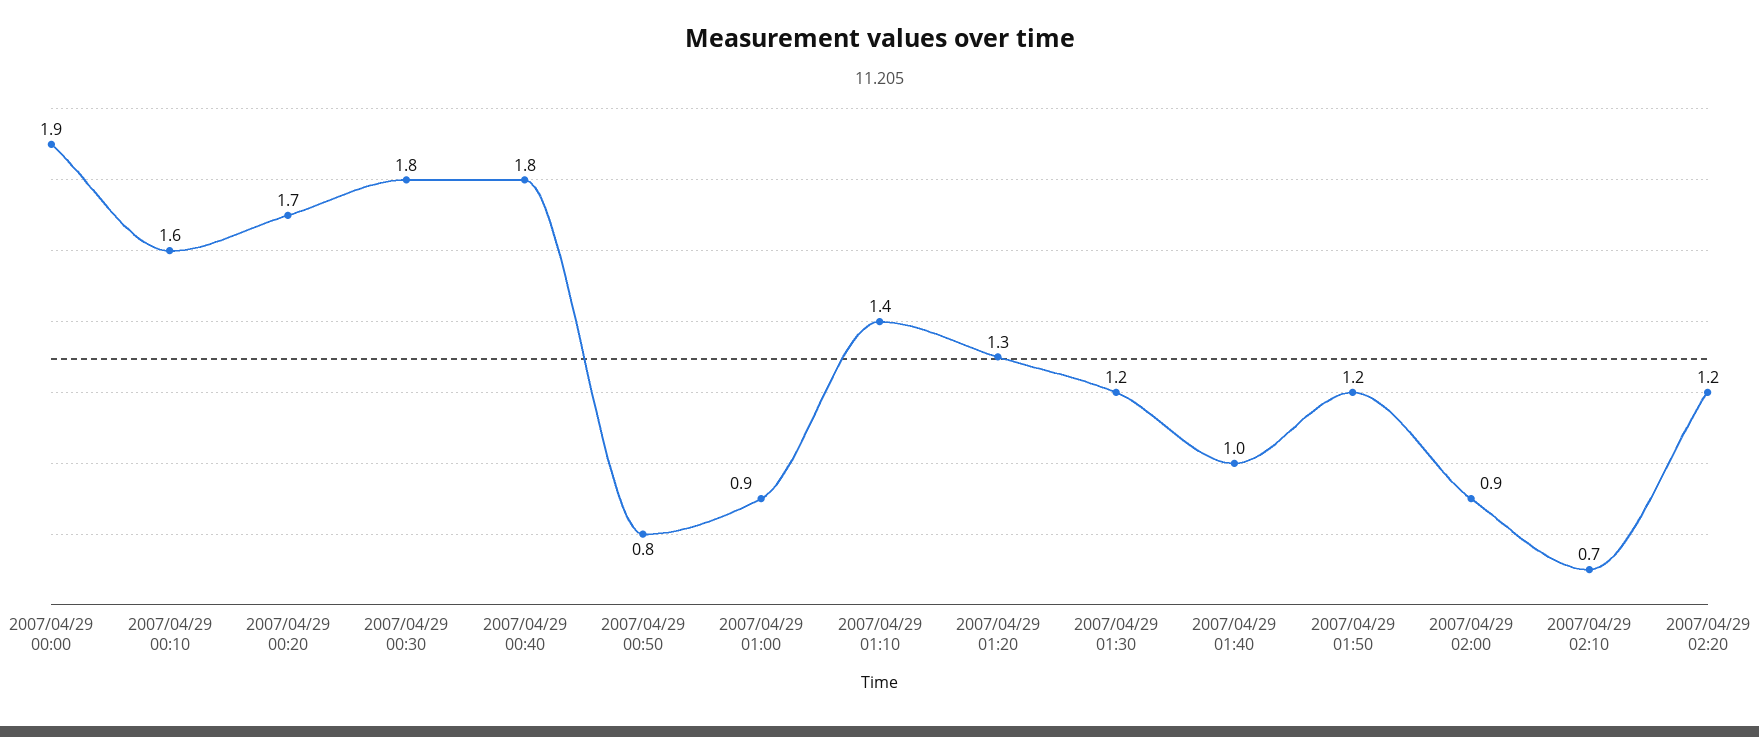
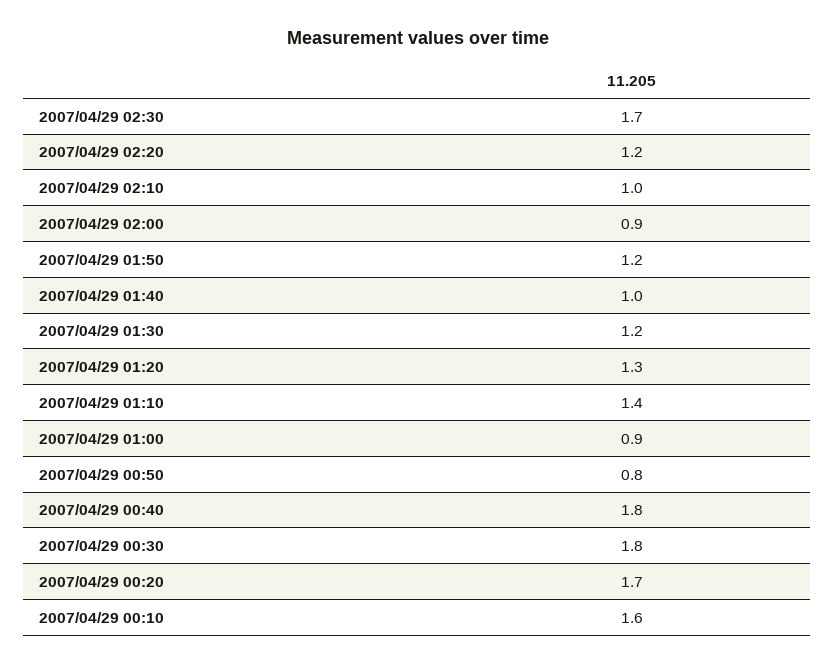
2007/04/29 00:00: 1.9 -> none
2007/04/29 02:10: 0.7 -> 1
2007/04/29 02:30: none -> 1.7

